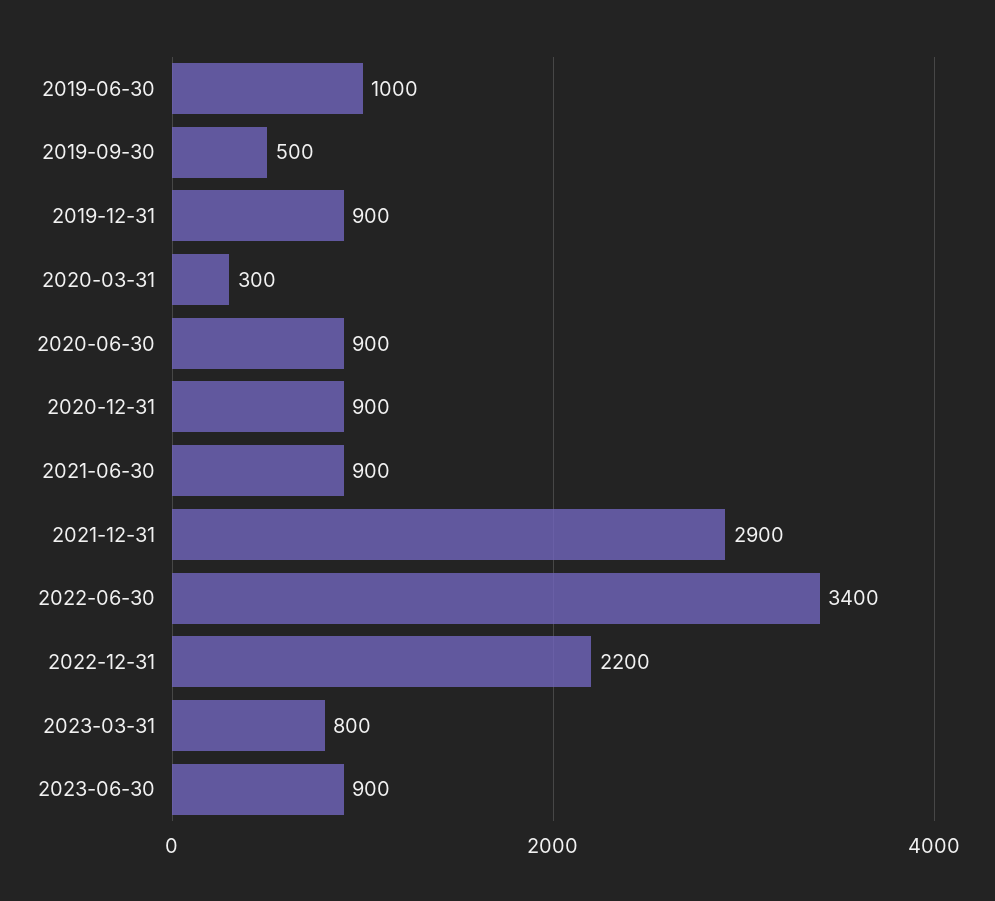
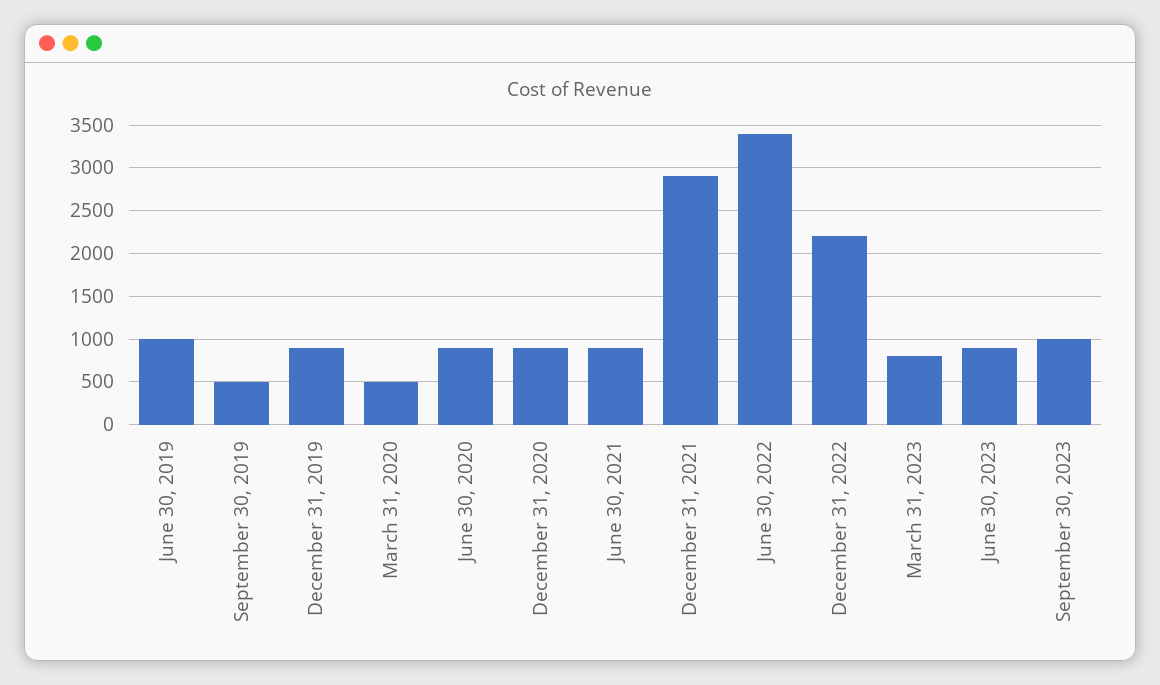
2020-03-31: 300 -> 500
September 30, 2023: none -> 1000

